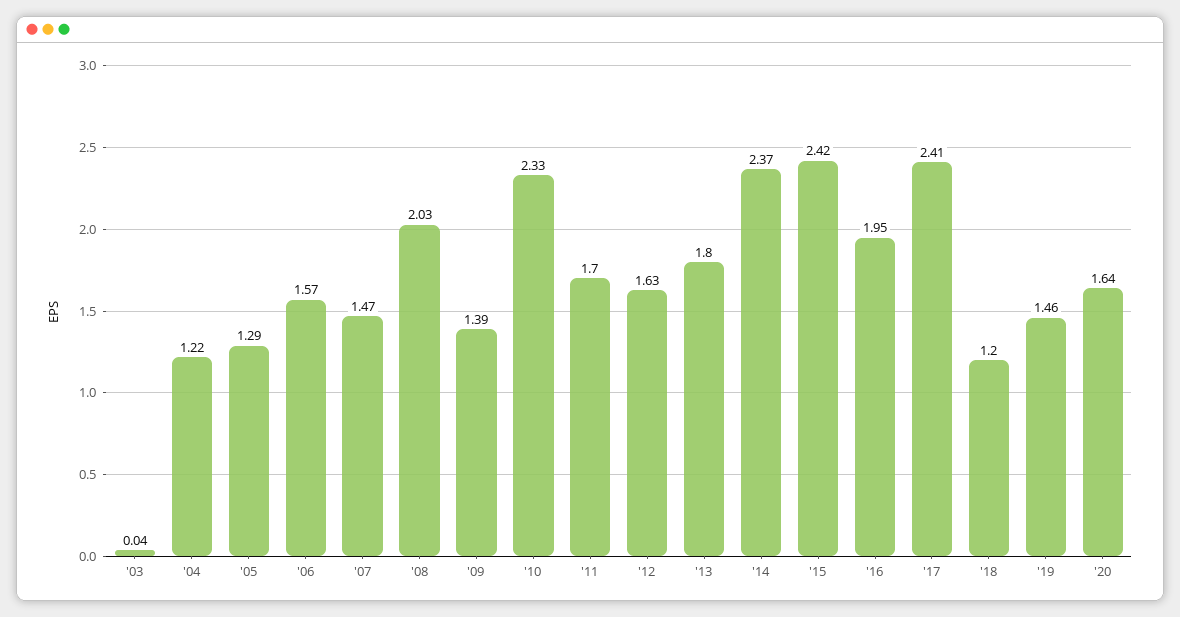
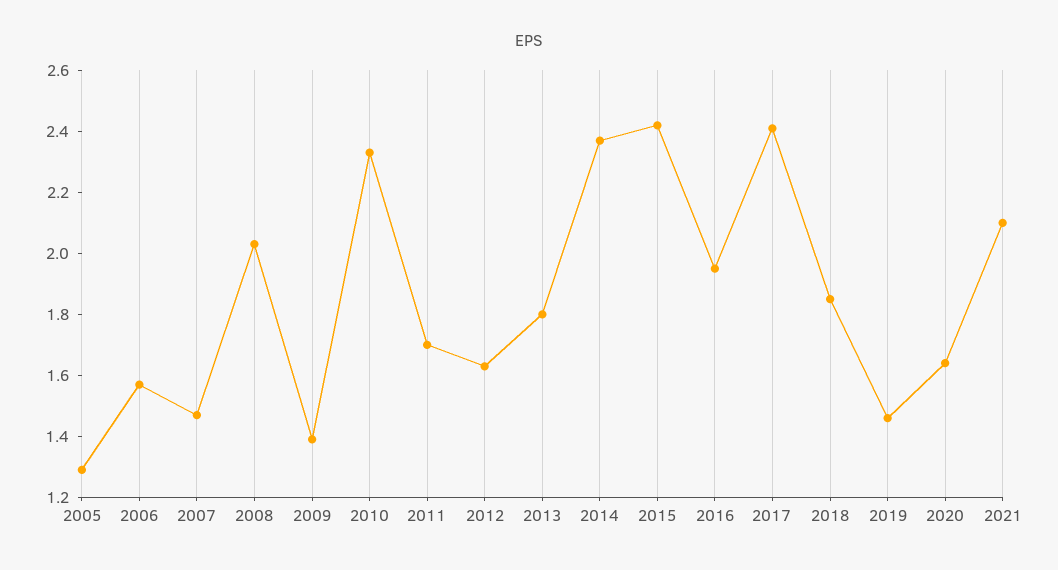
'03: 0.04 -> none
'04: 1.22 -> none
'18: 1.2 -> 1.85
2021: none -> 2.1

